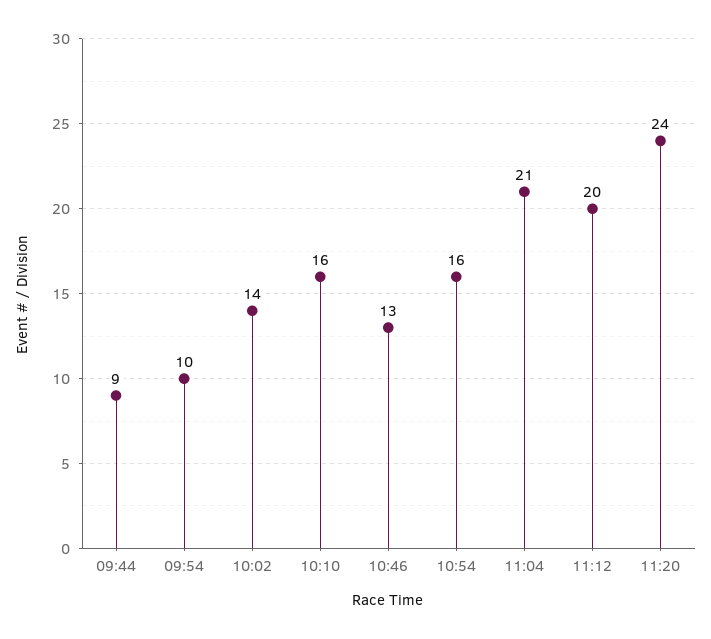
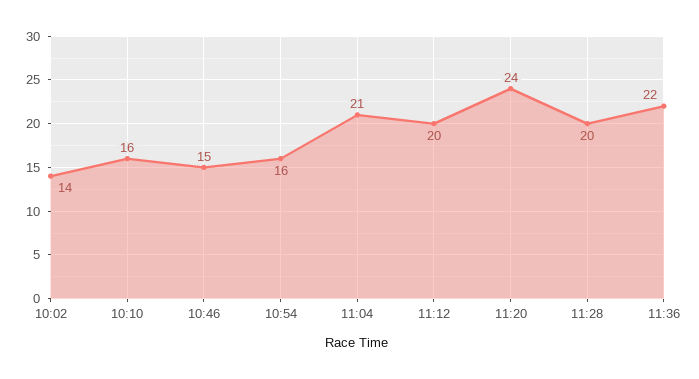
09:44: 9 -> none
09:54: 10 -> none
10:46: 13 -> 15
11:28: none -> 20
11:36: none -> 22

